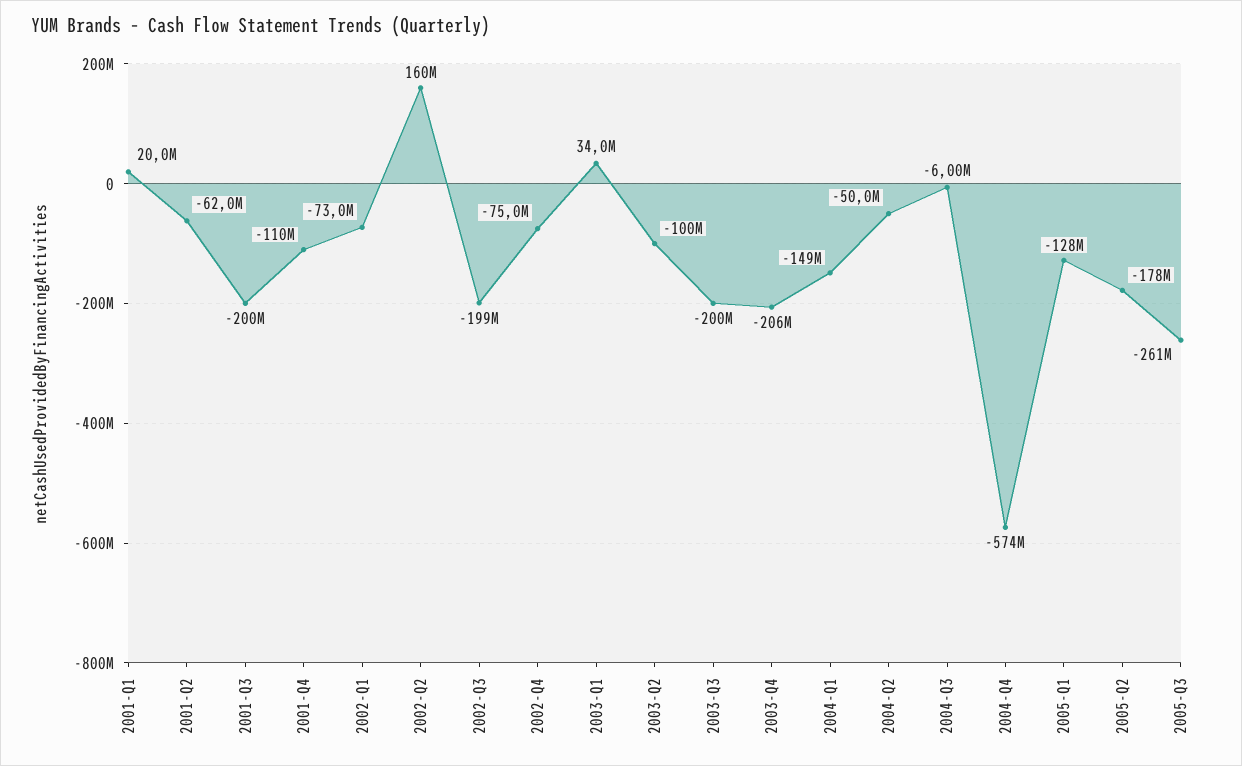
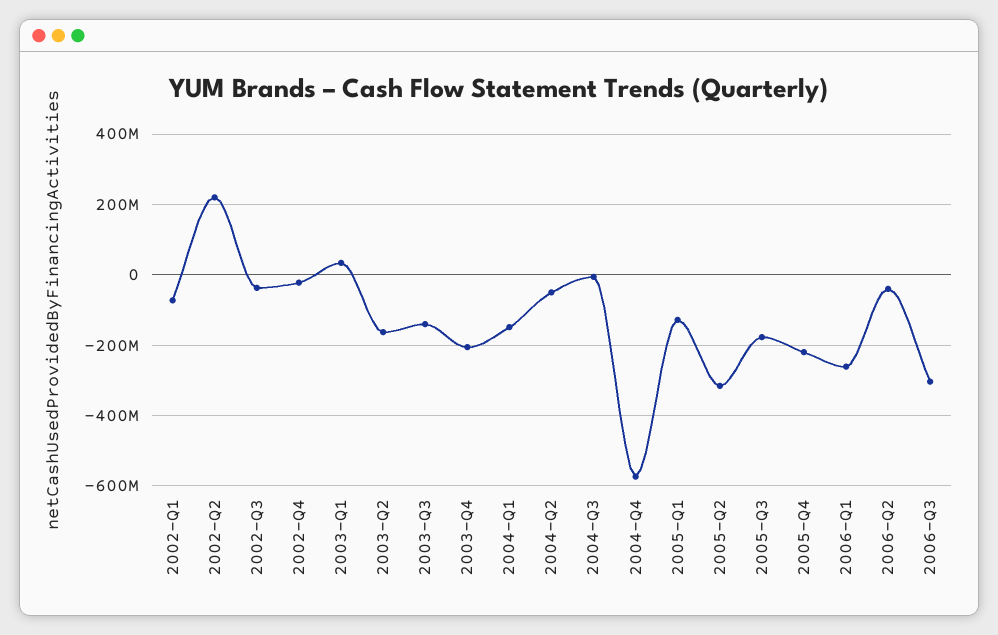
2001-Q1: 20000000 -> none
2001-Q2: -62000000 -> none
2001-Q3: -200000000 -> none
2001-Q4: -110000000 -> none
2002-Q2: 160000000 -> 220000000
2002-Q3: -199000000 -> -40000000
2002-Q4: -75000000 -> -20000000
2003-Q2: -100000000 -> -160000000
2003-Q3: -200000000 -> -140000000
2005-Q2: -178000000 -> -320000000
2005-Q3: -261000000 -> -180000000
2005-Q4: none -> -220000000
2006-Q1: none -> -260000000
2006-Q2: none -> -40000000
2006-Q3: none -> -300000000

